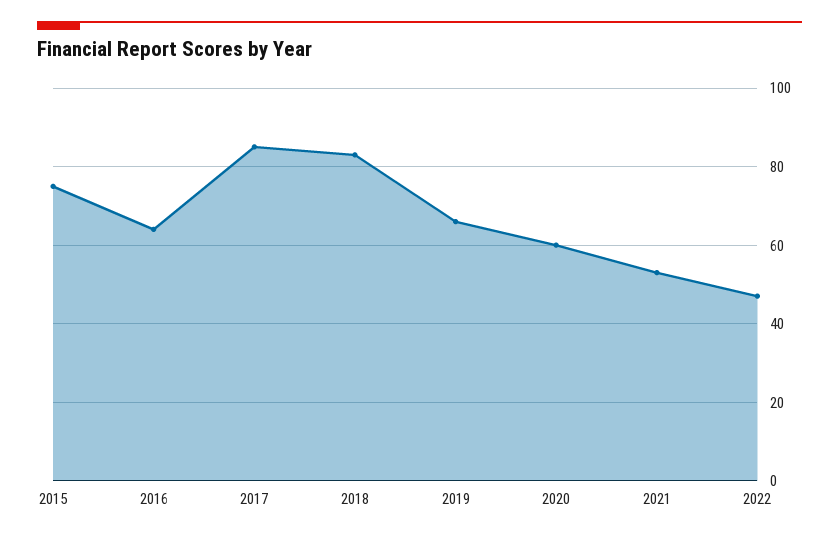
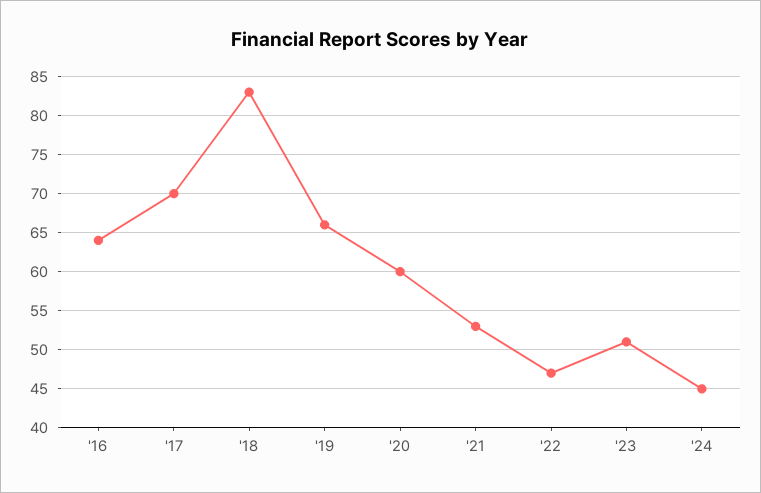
2015: 75 -> none
2017: 85 -> 70
'23: none -> 51
'24: none -> 45

